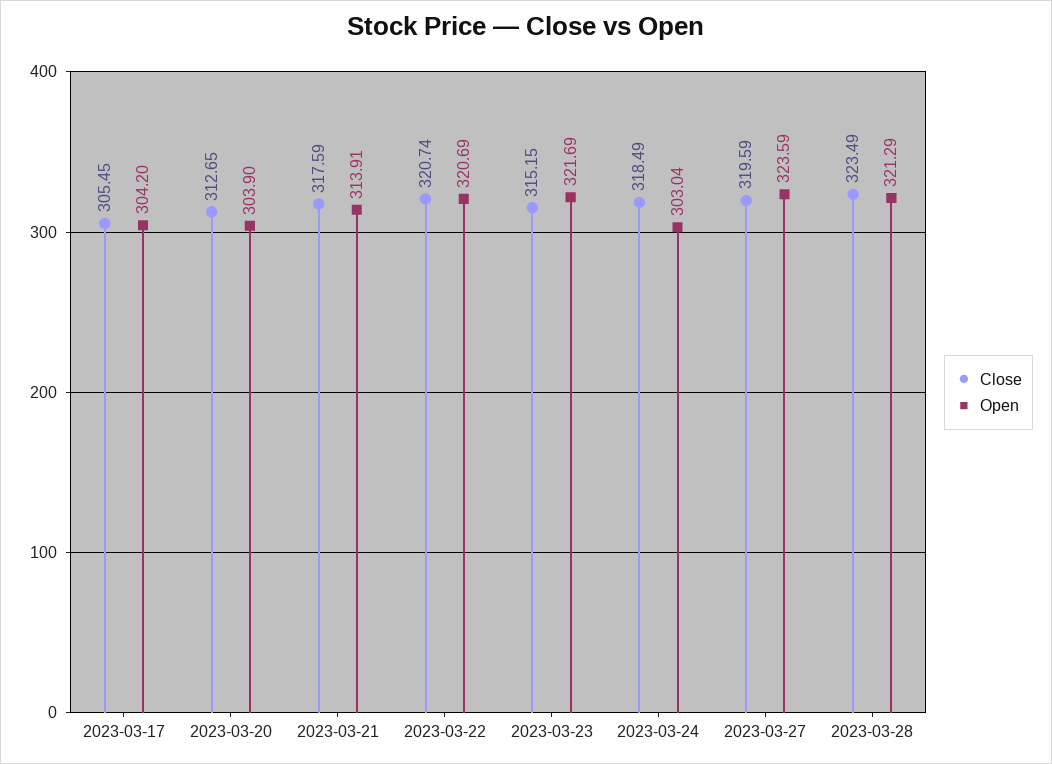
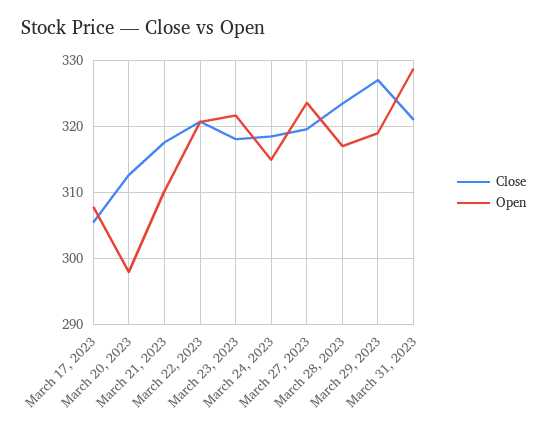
Open, 2023-03-17: 304.2 -> 308
Open, 2023-03-20: 303.9 -> 298
Open, 2023-03-21: 313.91 -> 310
Close, 2023-03-23: 315.15 -> 318
Open, 2023-03-24: 303.04 -> 315
Open, 2023-03-28: 321.29 -> 317
Close, March 29, 2023: none -> 327
Open, March 29, 2023: none -> 319
Close, March 31, 2023: none -> 321
Open, March 31, 2023: none -> 329

